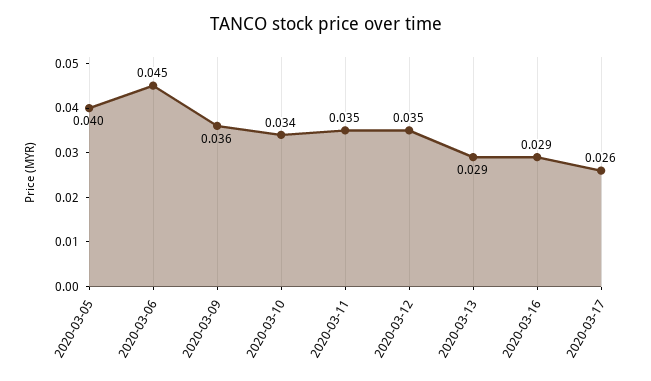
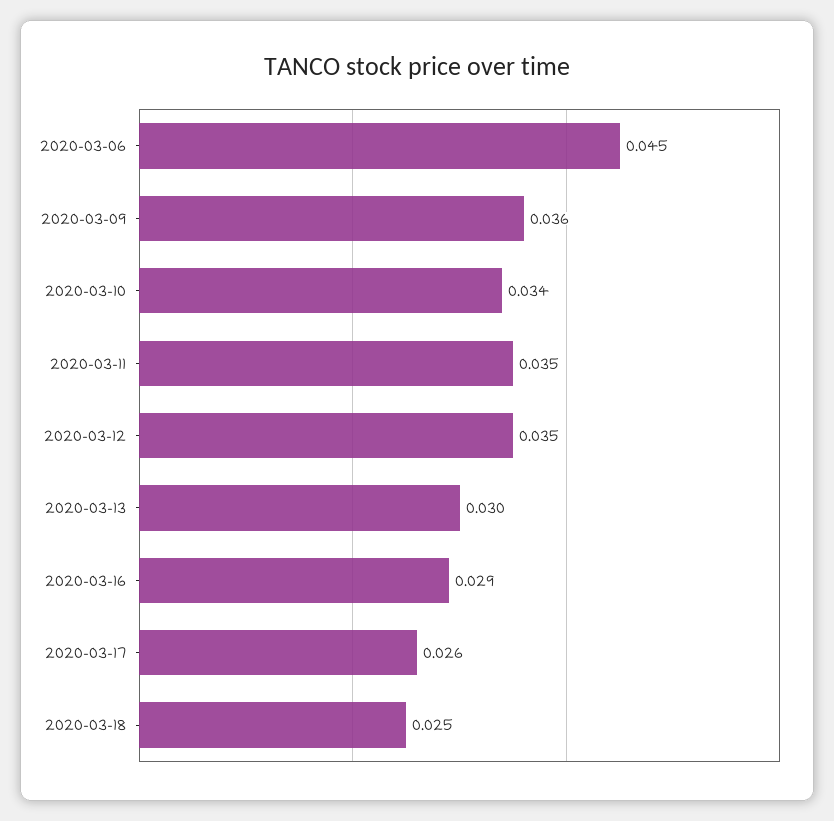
2020-03-05: 0.04 -> none
2020-03-13: 0.029 -> 0.03
2020-03-18: none -> 0.025

